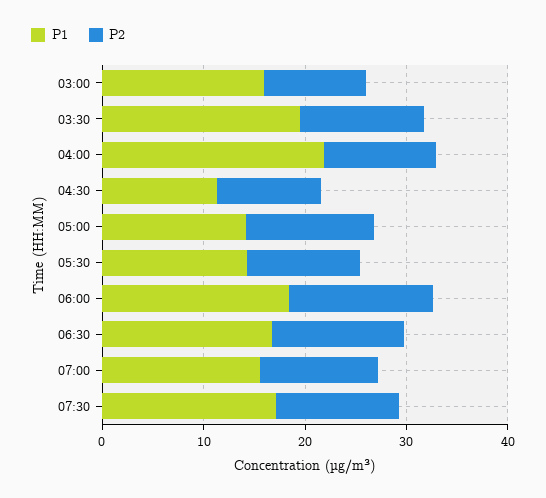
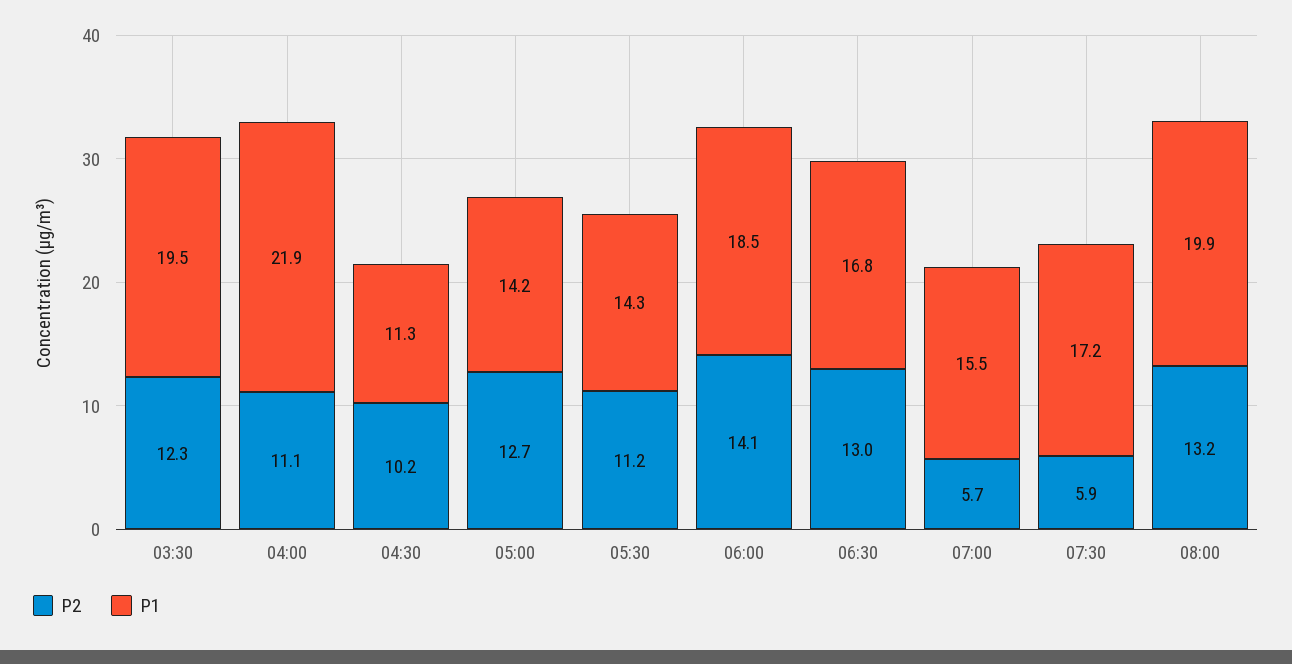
P1, 03:00: 16 -> none
P2, 03:00: 10 -> none
P2, 07:00: 12 -> 5.7
P2, 07:30: 12 -> 5.9
P2, 08:00: none -> 13.2
P1, 08:00: none -> 19.9

